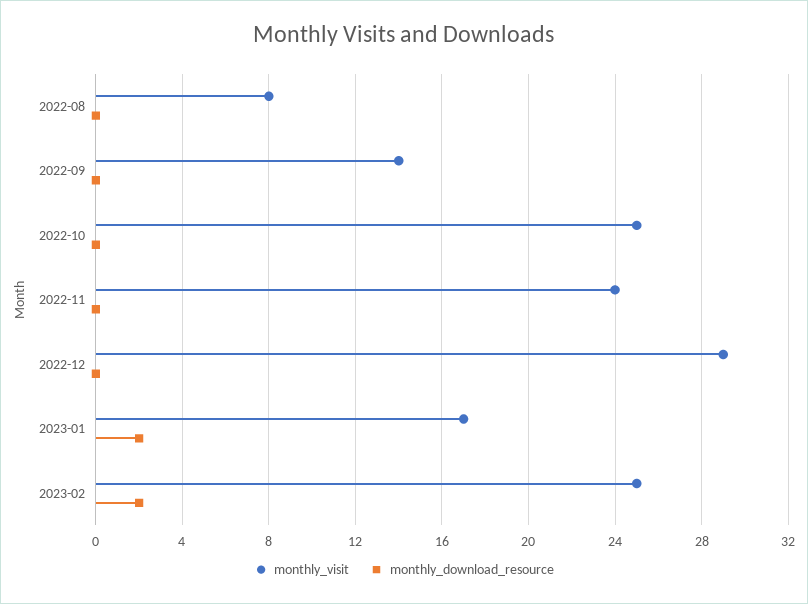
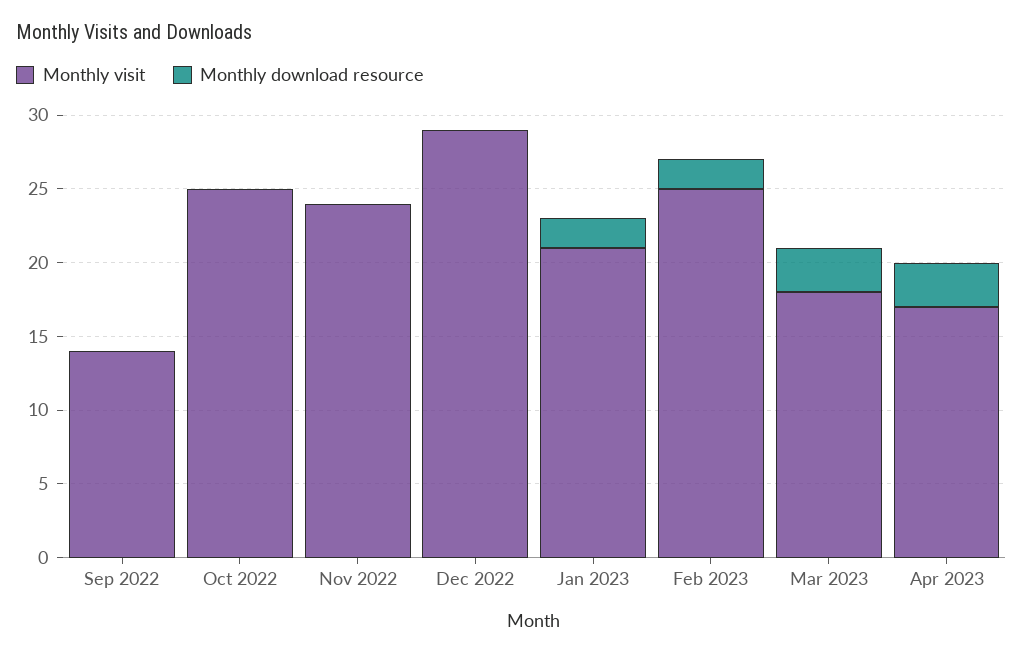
monthly_visit, 2022-08: 8 -> none
monthly_download_resource, 2022-08: 0 -> none
monthly_visit, 2023-01: 17 -> 21
monthly_visit, Mar 2023: none -> 18
monthly_download_resource, Mar 2023: none -> 3
monthly_visit, Apr 2023: none -> 17
monthly_download_resource, Apr 2023: none -> 3

